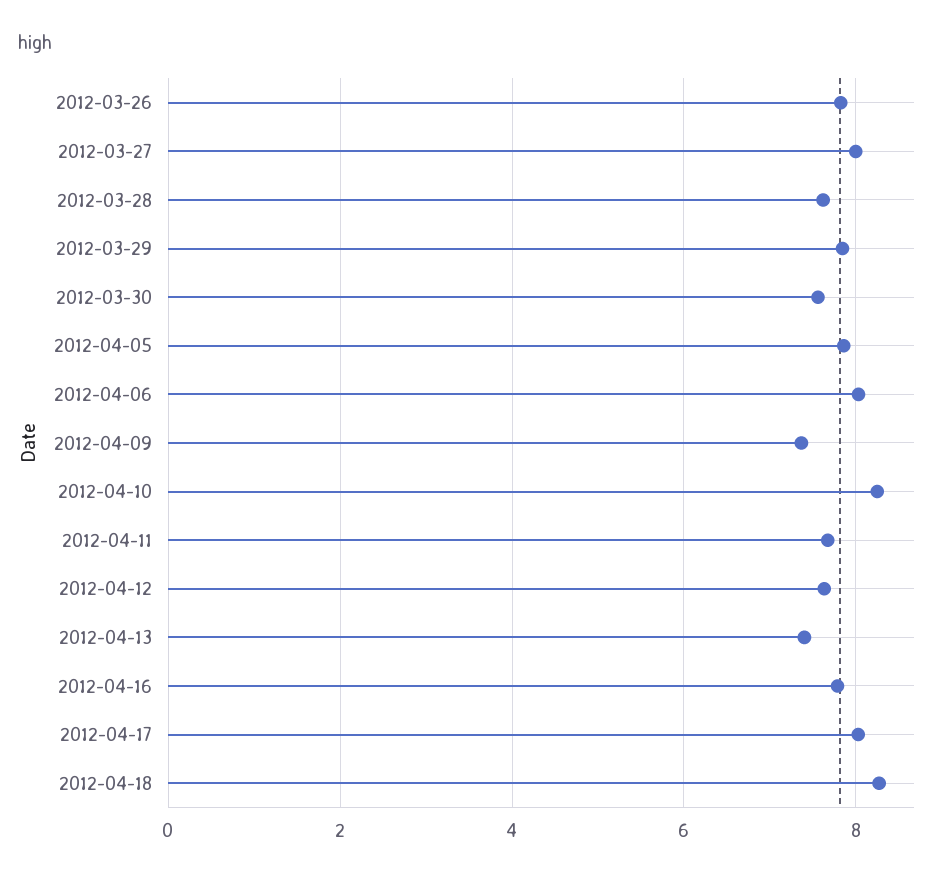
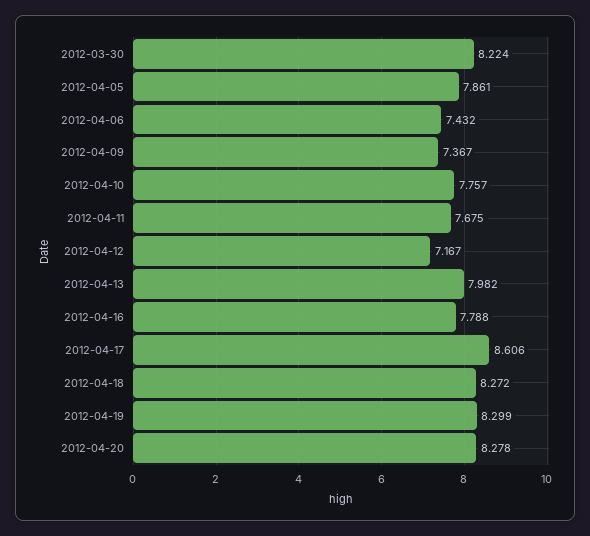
2012-03-26: 7.8 -> none
2012-03-27: 8 -> none
2012-03-28: 7.6 -> none
2012-03-29: 7.8 -> none
2012-03-30: 7.6 -> 8.224
2012-04-06: 8 -> 7.432
2012-04-10: 8.2 -> 7.757
2012-04-12: 7.6 -> 7.167
2012-04-13: 7.4 -> 7.982
2012-04-17: 8 -> 8.606
2012-04-19: none -> 8.299
2012-04-20: none -> 8.278

